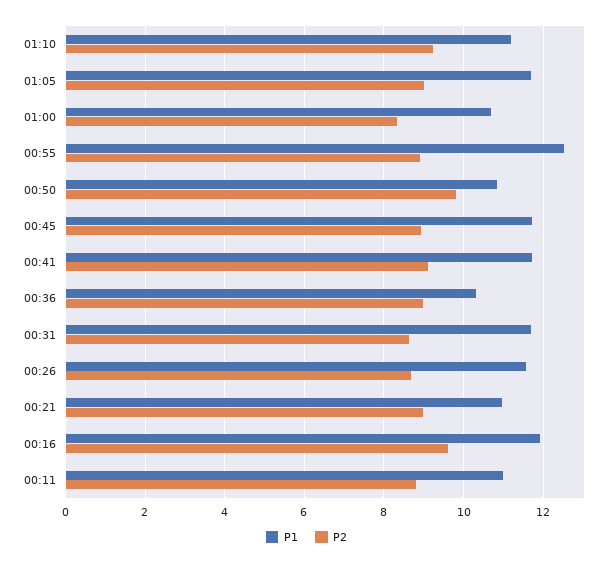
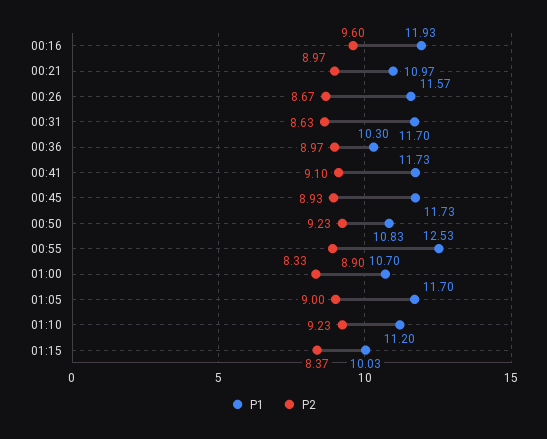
P2, 00:50: 9.8 -> 9.23
P1, 00:11: 11 -> none
P2, 00:11: 8.8 -> none
P1, 01:15: none -> 10.03
P2, 01:15: none -> 8.37

